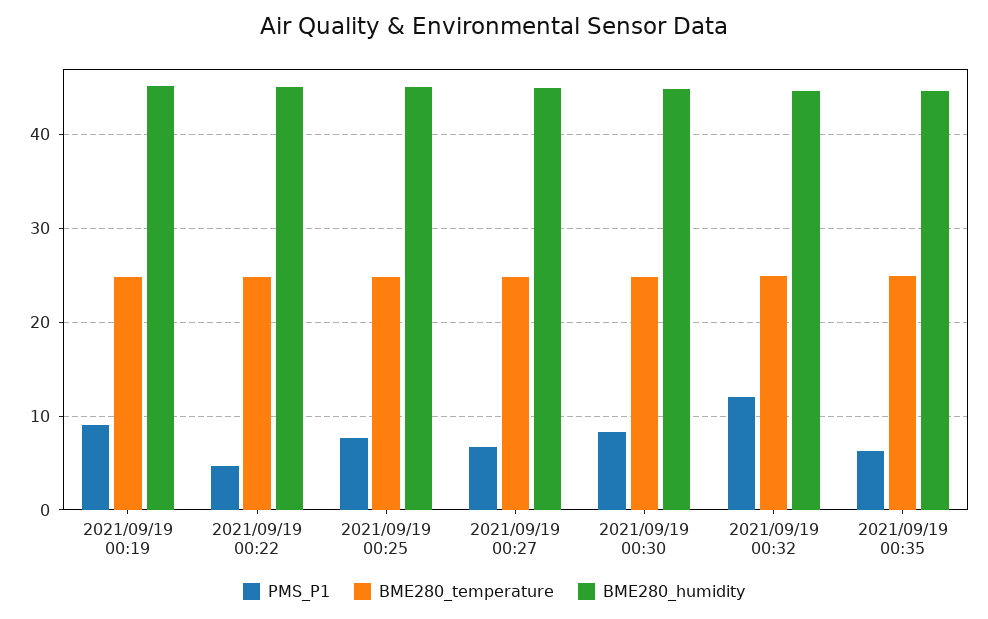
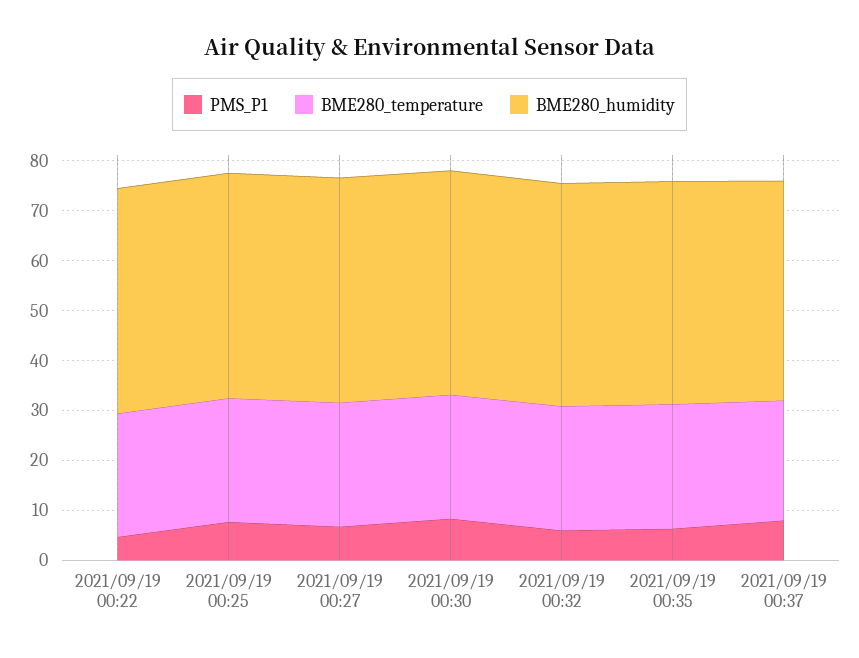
PMS_P1, 2021/09/19 00:19: 9 -> none
BME280_temperature, 2021/09/19 00:19: 25 -> none
BME280_humidity, 2021/09/19 00:19: 45 -> none
PMS_P1, 2021/09/19 00:32: 12 -> 6
PMS_P1, 2021/09/19 00:37: none -> 8
BME280_temperature, 2021/09/19 00:37: none -> 24
BME280_humidity, 2021/09/19 00:37: none -> 44

